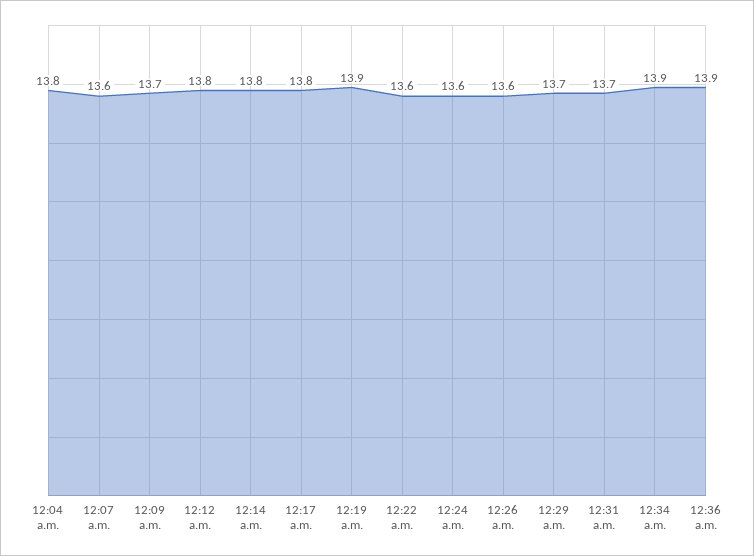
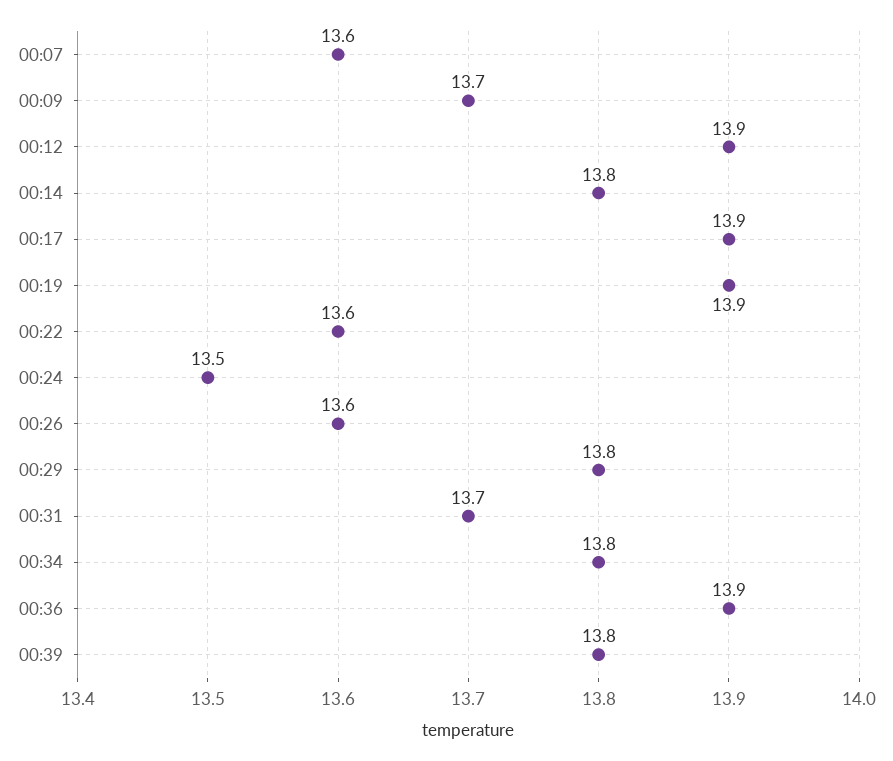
12:04 a.m.: 13.8 -> none
12:12 a.m.: 13.8 -> 13.9
12:17 a.m.: 13.8 -> 13.9
12:24 a.m.: 13.6 -> 13.5
12:29 a.m.: 13.7 -> 13.8
12:34 a.m.: 13.9 -> 13.8
00:39: none -> 13.8

